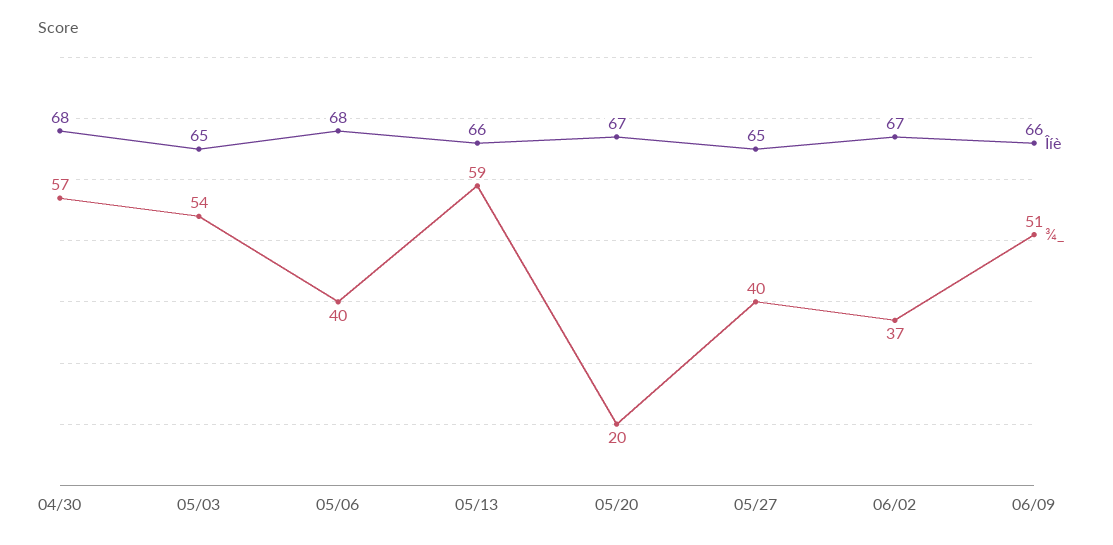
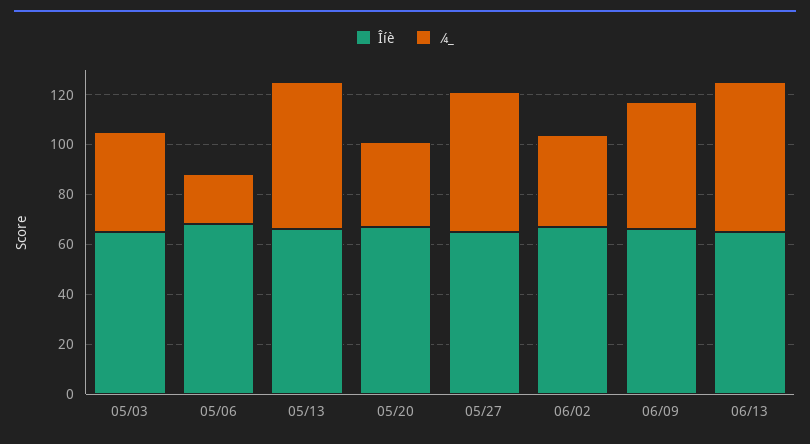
Îíè, 04/30: 68 -> none
¾_, 04/30: 57 -> none
¾_, 05/03: 54 -> 40
¾_, 05/06: 40 -> 20
¾_, 05/20: 20 -> 35
¾_, 05/27: 40 -> 55
Îíè, 06/13: none -> 65
¾_, 06/13: none -> 60

